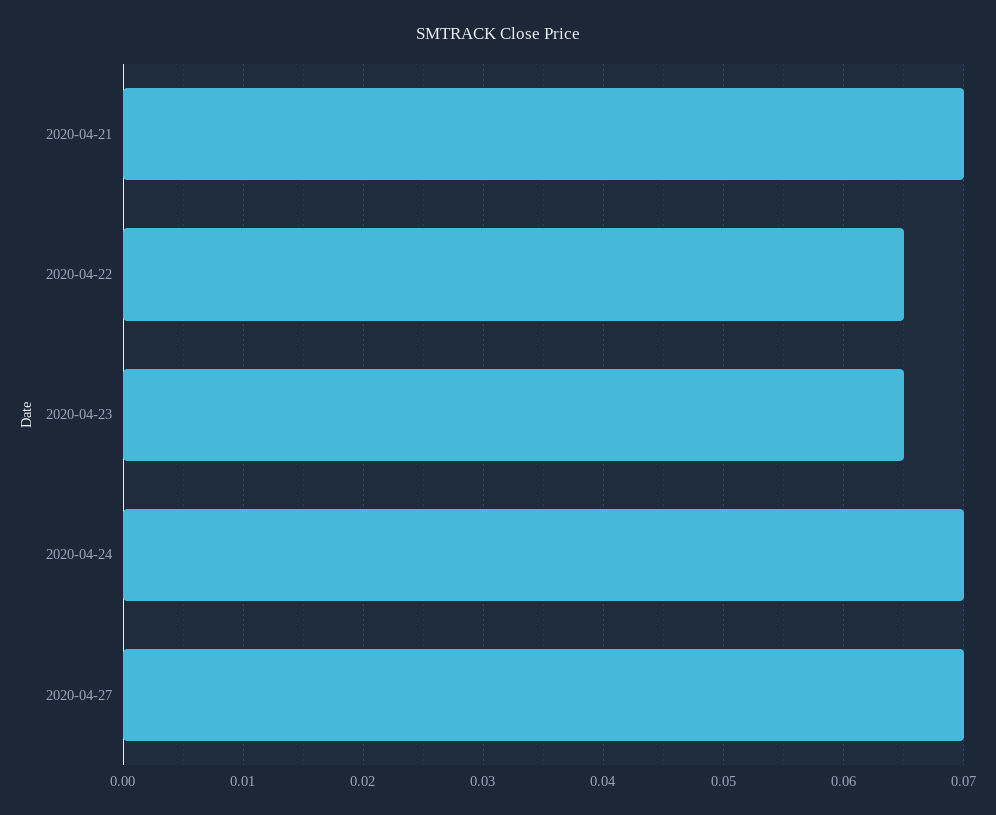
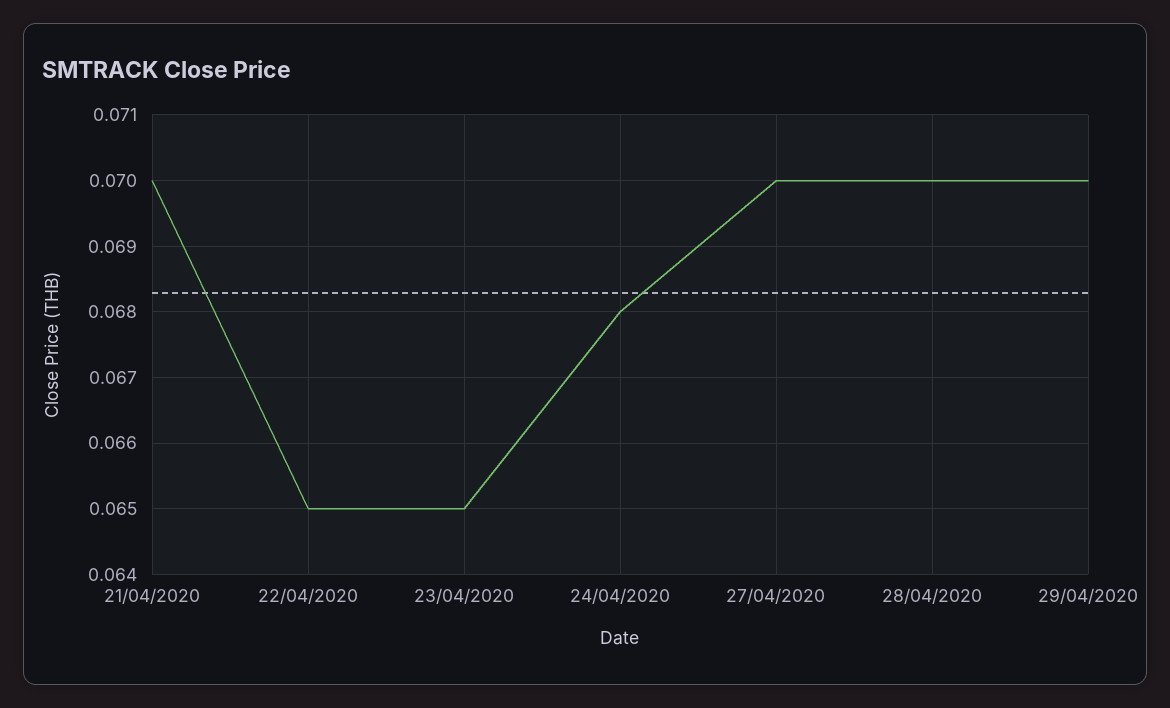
2020-04-24: 0.07 -> 0.068
28/04/2020: none -> 0.07
29/04/2020: none -> 0.07

